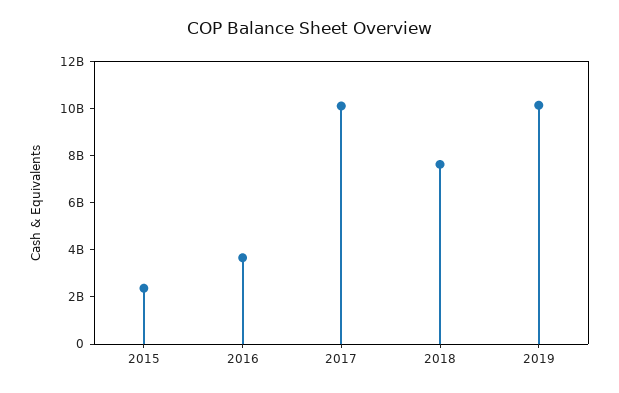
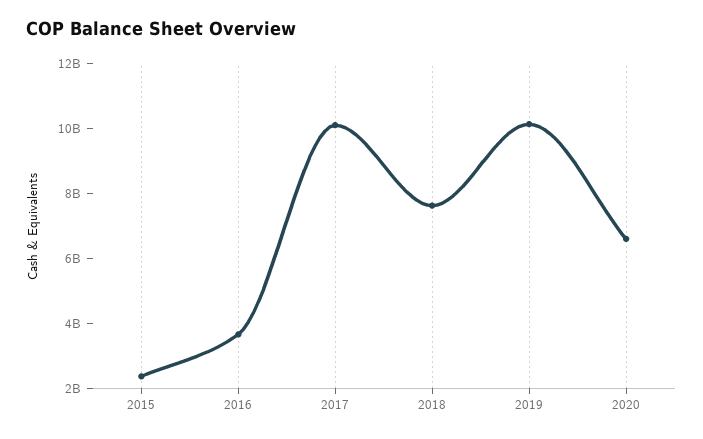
2020: none -> 6500000000

